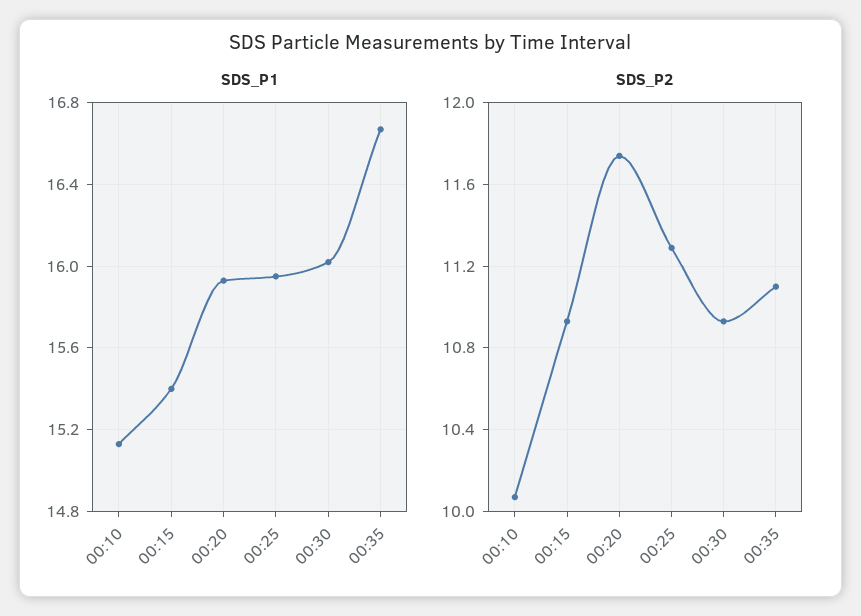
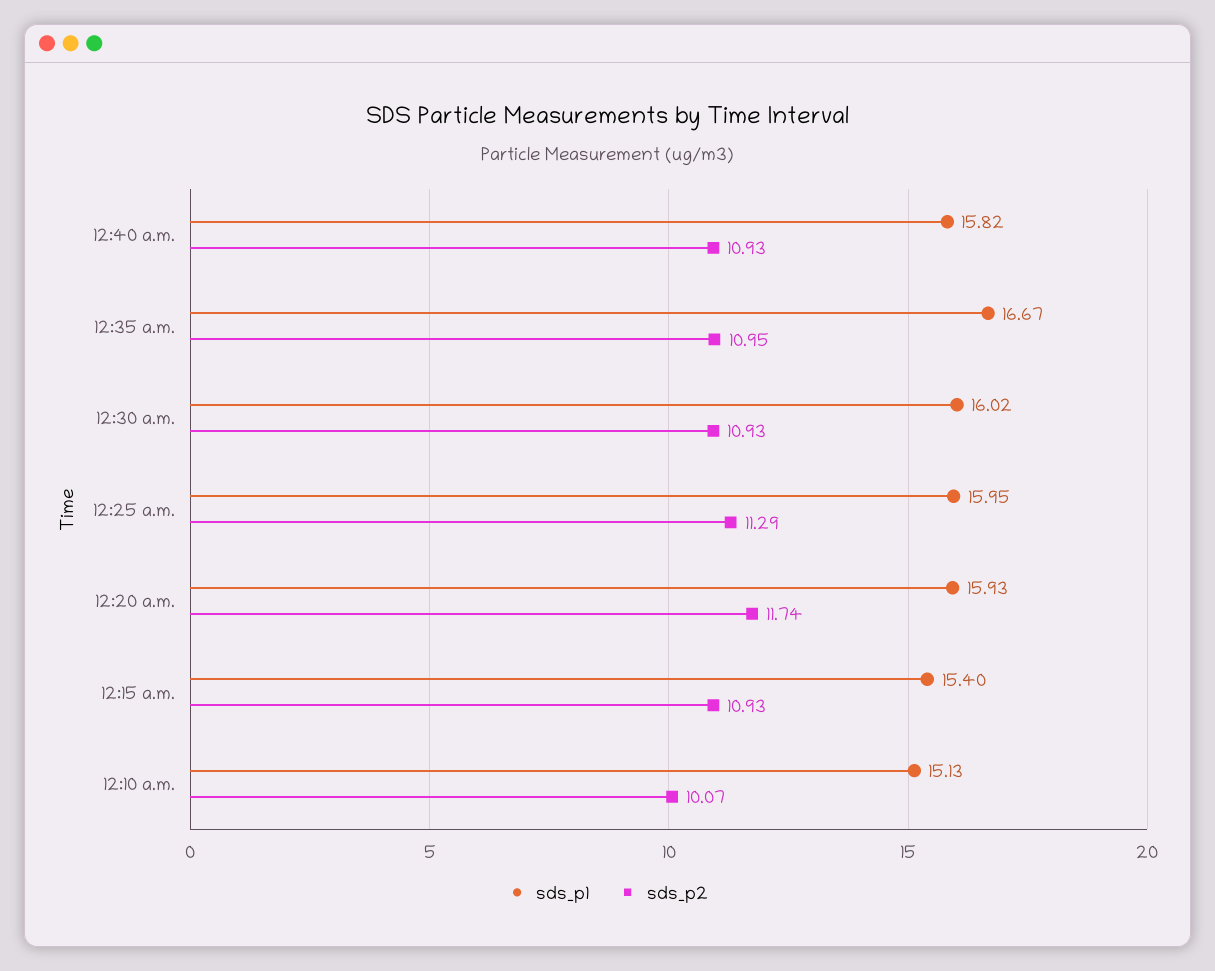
SDS_P2, 00:35: 11.1 -> 10.95
SDS_P1, 12:40 a.m.: none -> 15.82
SDS_P2, 12:40 a.m.: none -> 10.93

